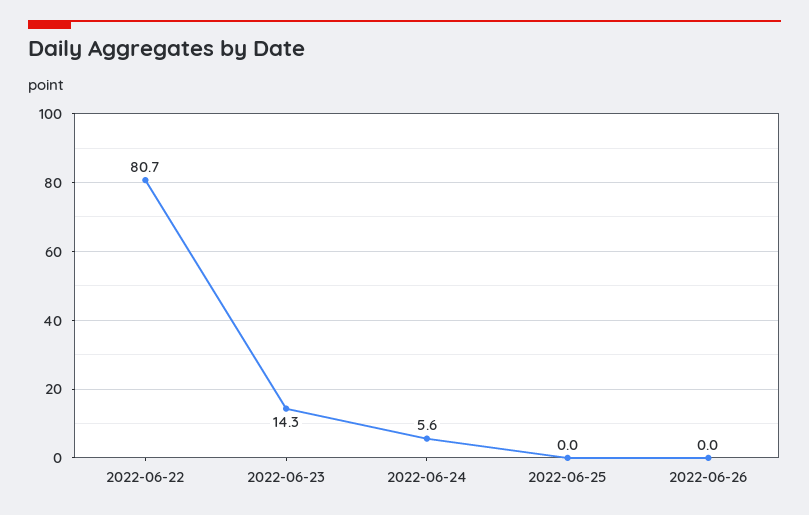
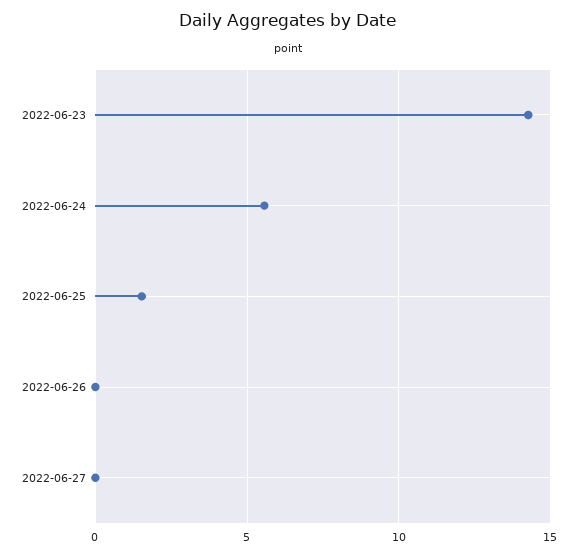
2022-06-22: 80.7 -> none
2022-06-25: 0 -> 1.5
2022-06-27: none -> 0

